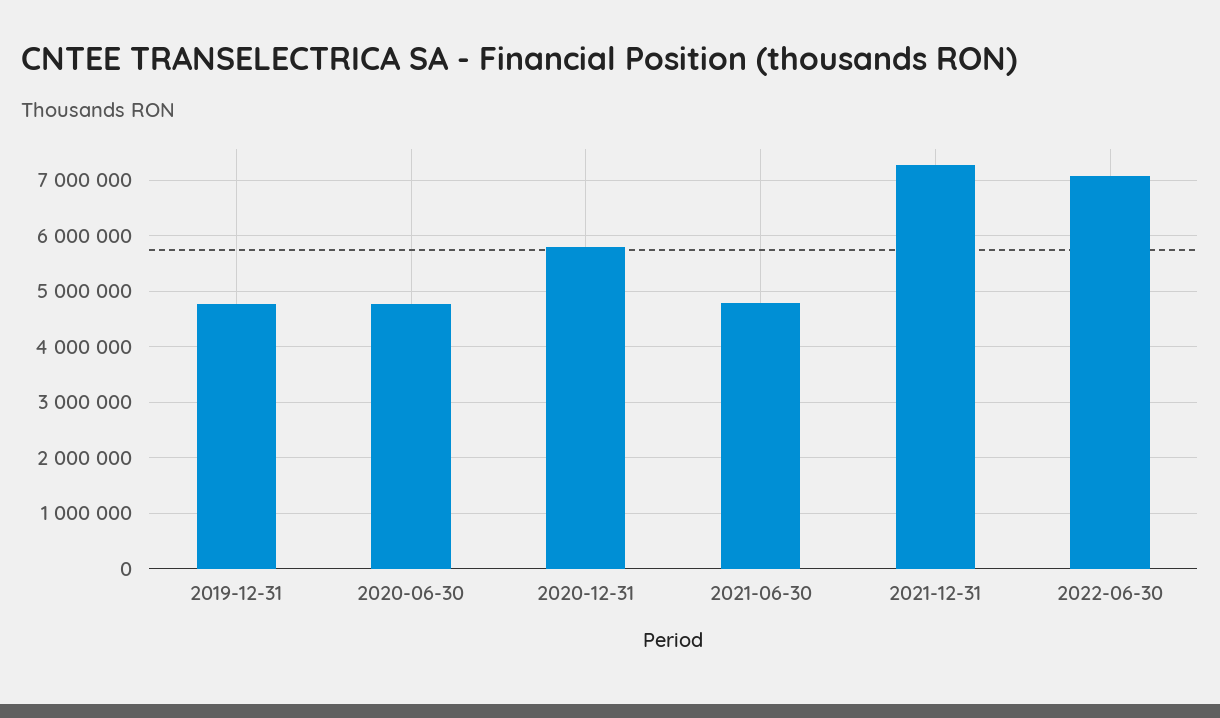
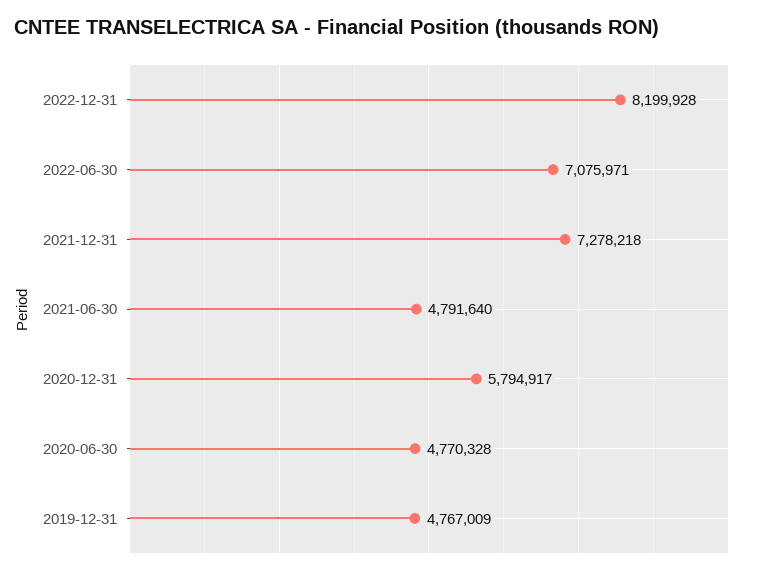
2022-12-31: none -> 8199928

